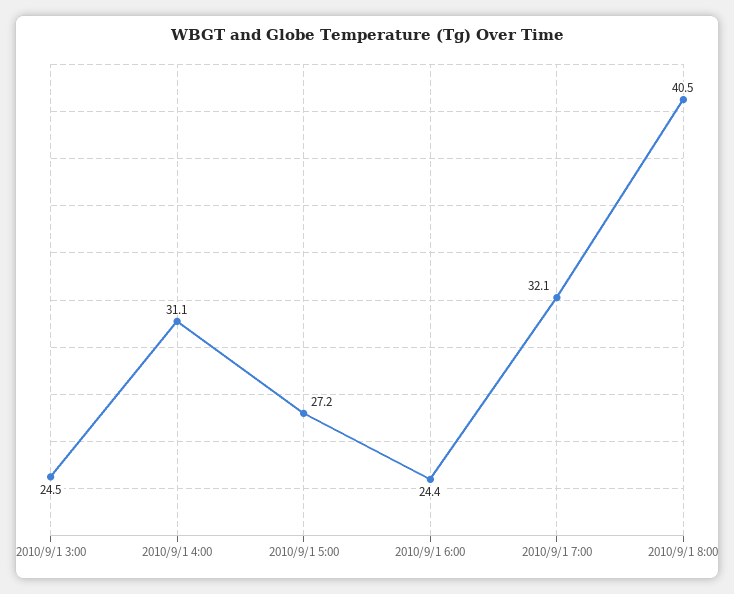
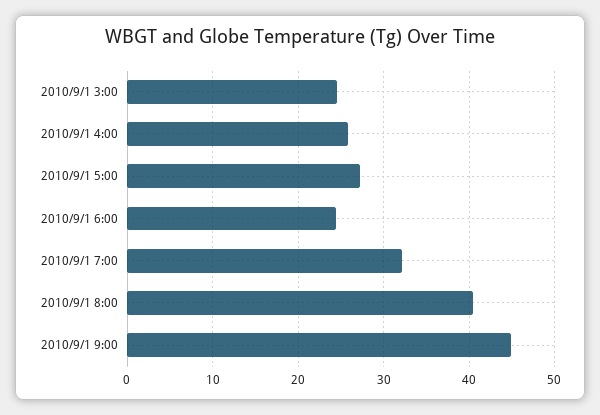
2010/9/1 4:00: 31.1 -> 26
2010/9/1 9:00: none -> 45

